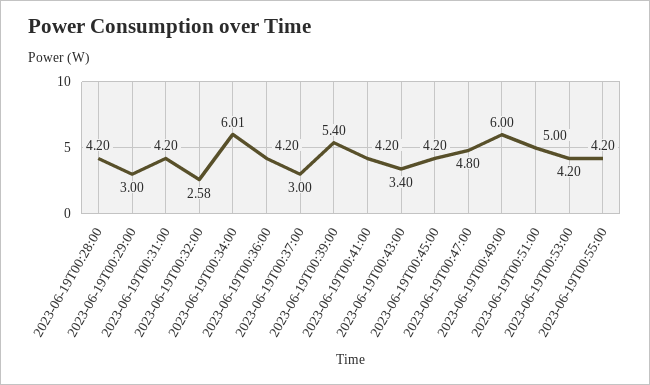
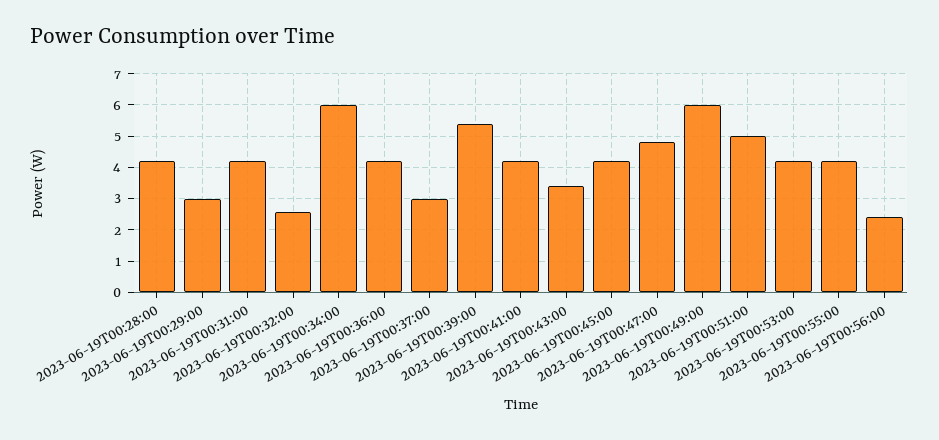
2023-06-19T00:56:00: none -> 2.4

